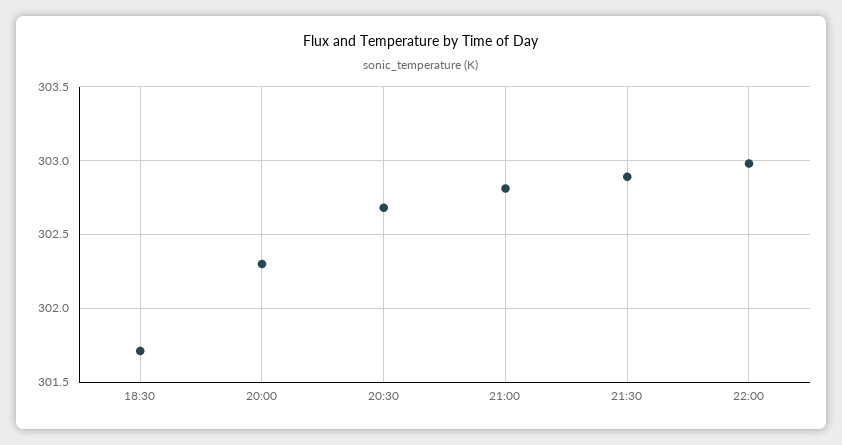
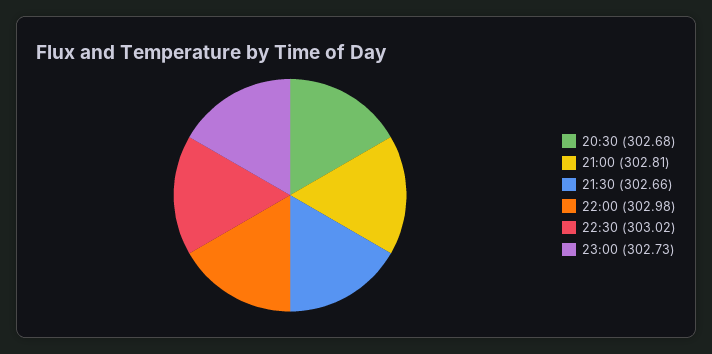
18:30: 301.7 -> none
20:00: 302.3 -> none
21:30: 302.9 -> 302.66
22:30: none -> 303.02
23:00: none -> 302.73

